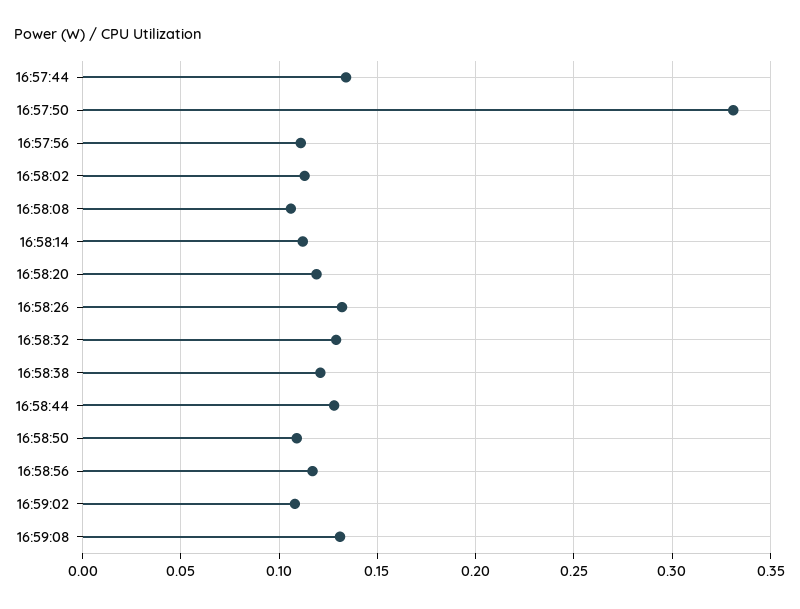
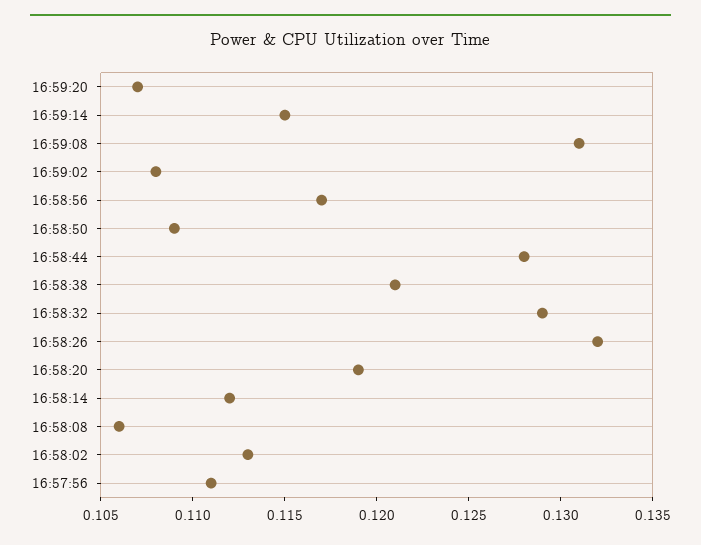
16:57:44: 0.135 -> none
16:57:50: 0.33 -> none
16:59:20: none -> 0.107
16:59:14: none -> 0.115

